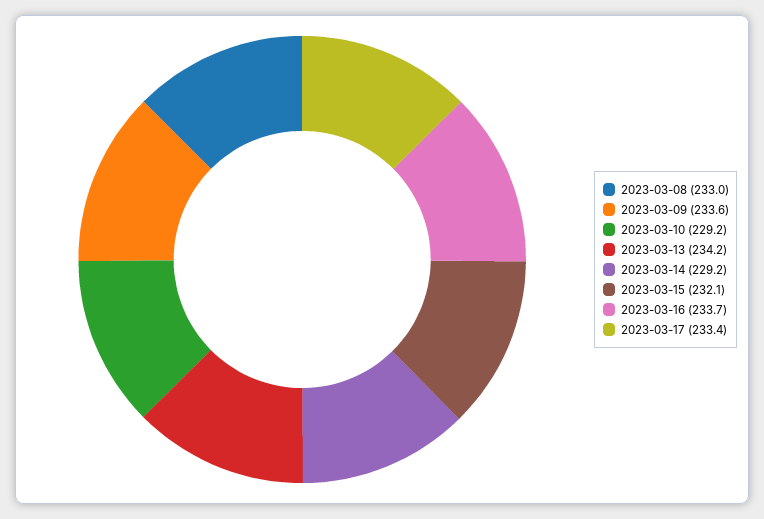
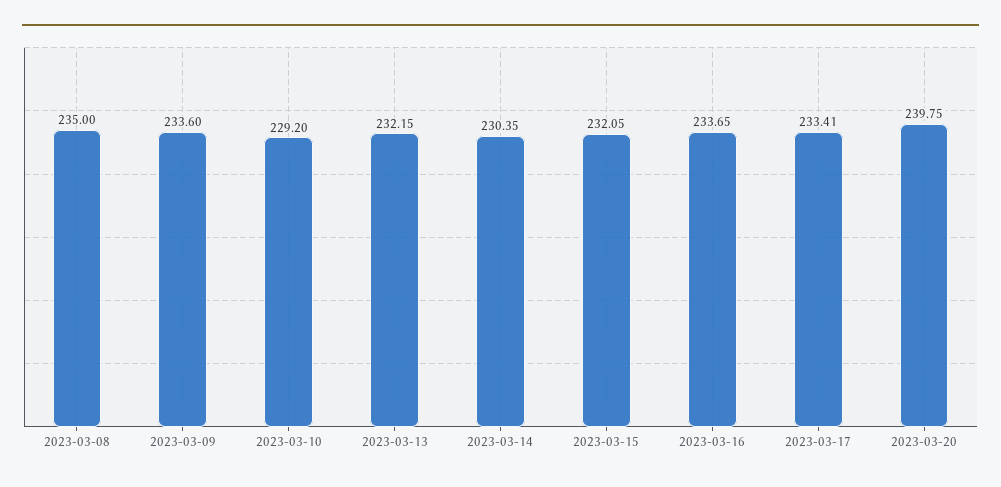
2023-03-08: 233 -> 235
2023-03-13: 234.2 -> 232.15
2023-03-14: 229.2 -> 230.35
2023-03-20: none -> 239.75

